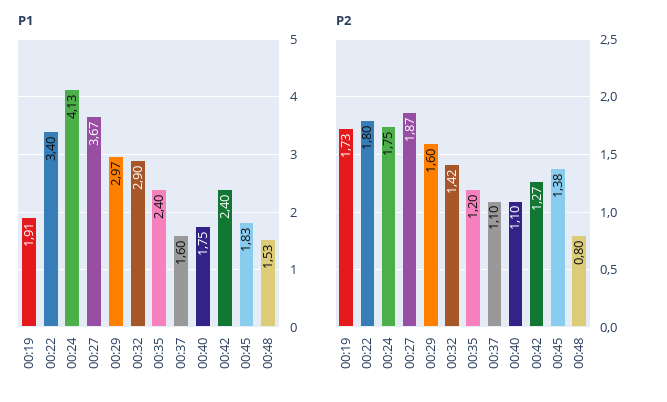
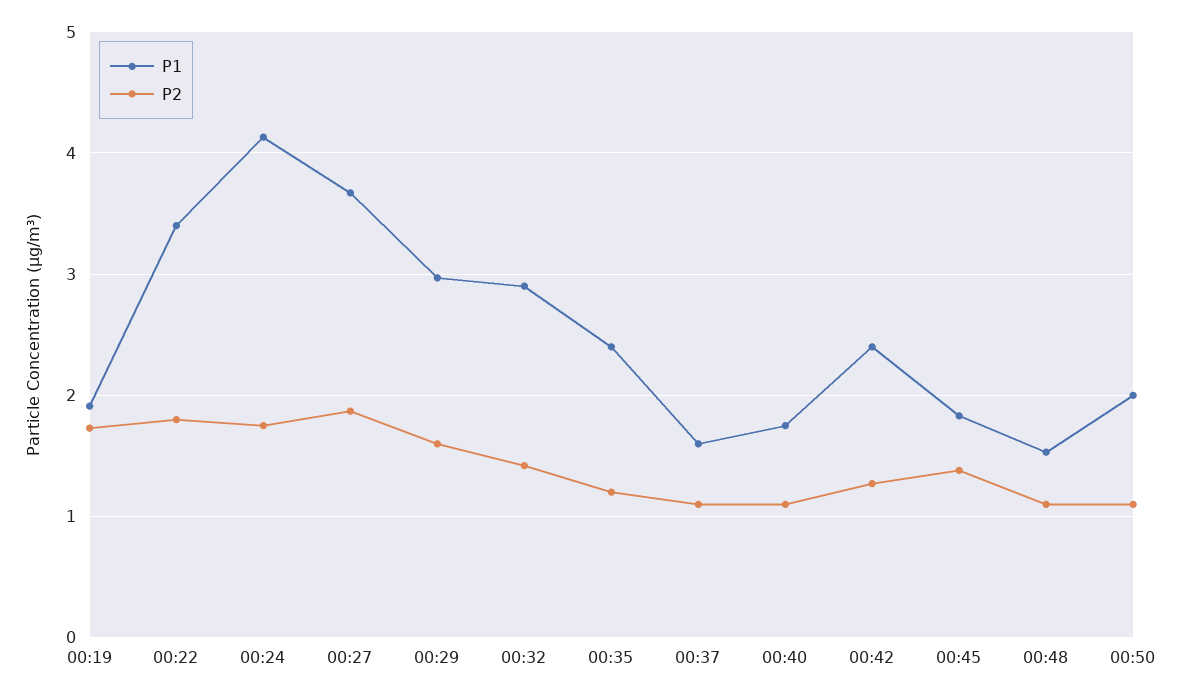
P2, 00:48: 0.8 -> 1.1
P1, 00:50: none -> 2
P2, 00:50: none -> 1.1

